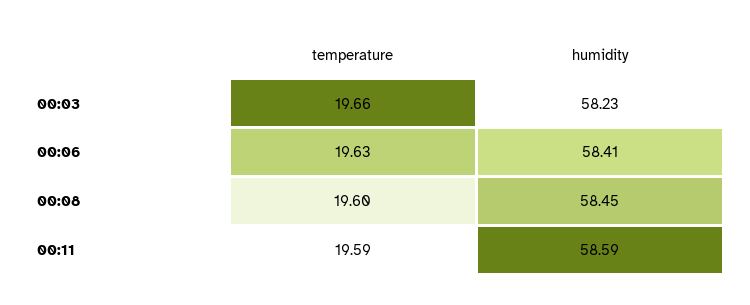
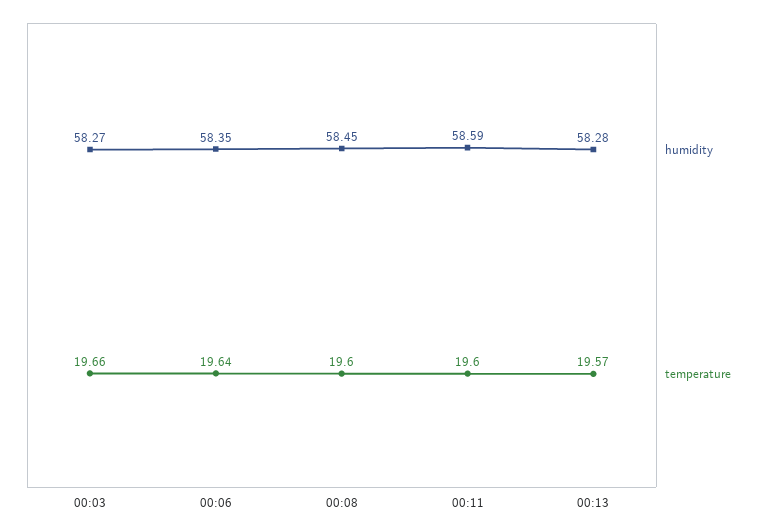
humidity, 00:03: 58.23 -> 58.27
temperature, 00:06: 19.63 -> 19.64
humidity, 00:06: 58.41 -> 58.35
temperature, 00:11: 19.59 -> 19.6
humidity, 00:13: none -> 58.28
temperature, 00:13: none -> 19.57

